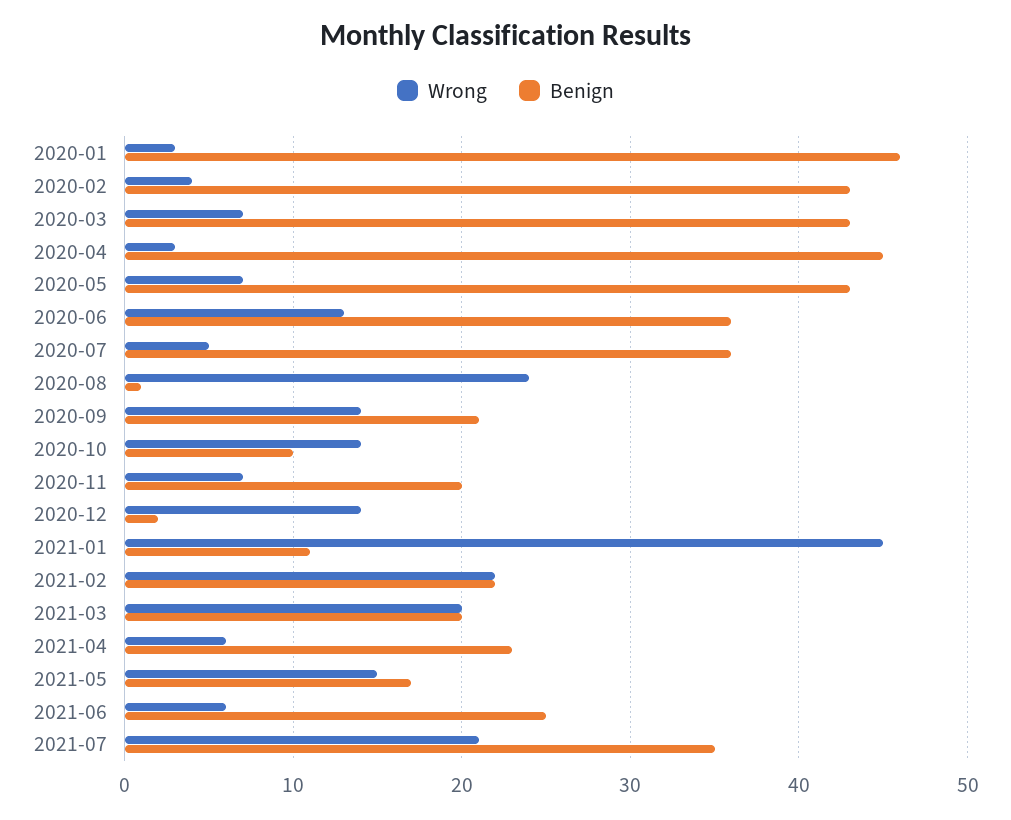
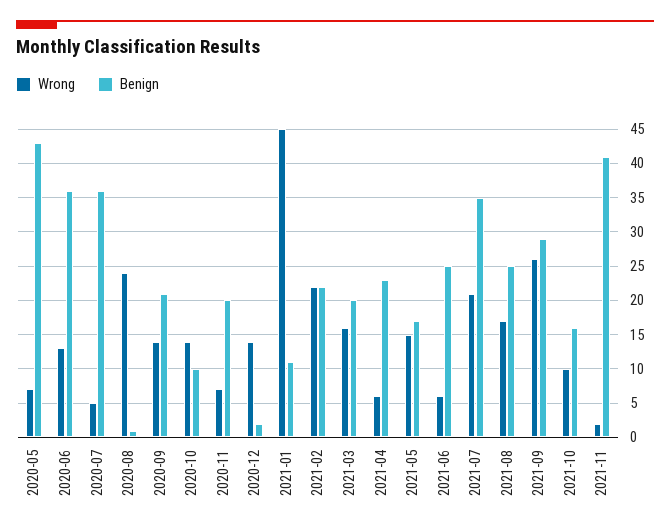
Wrong, 2020-01: 3 -> none
Benign, 2020-01: 46 -> none
Wrong, 2020-02: 4 -> none
Benign, 2020-02: 43 -> none
Wrong, 2020-03: 7 -> none
Benign, 2020-03: 43 -> none
Wrong, 2020-04: 3 -> none
Benign, 2020-04: 45 -> none
Wrong, 2021-03: 20 -> 16
Wrong, 2021-08: none -> 17
Benign, 2021-08: none -> 25
Wrong, 2021-09: none -> 26
Benign, 2021-09: none -> 29
Wrong, 2021-10: none -> 10
Benign, 2021-10: none -> 16
Wrong, 2021-11: none -> 2
Benign, 2021-11: none -> 41

